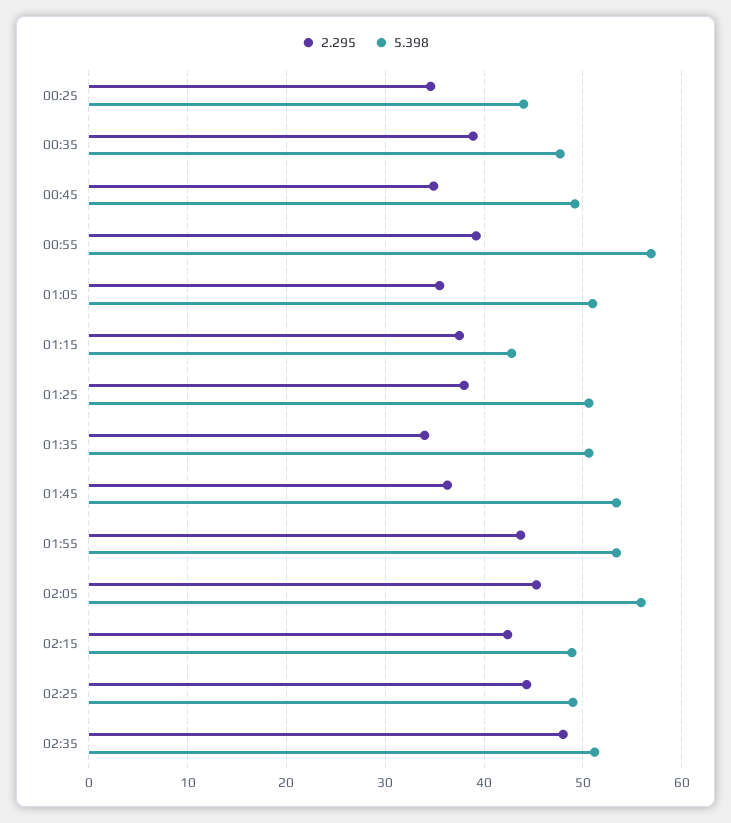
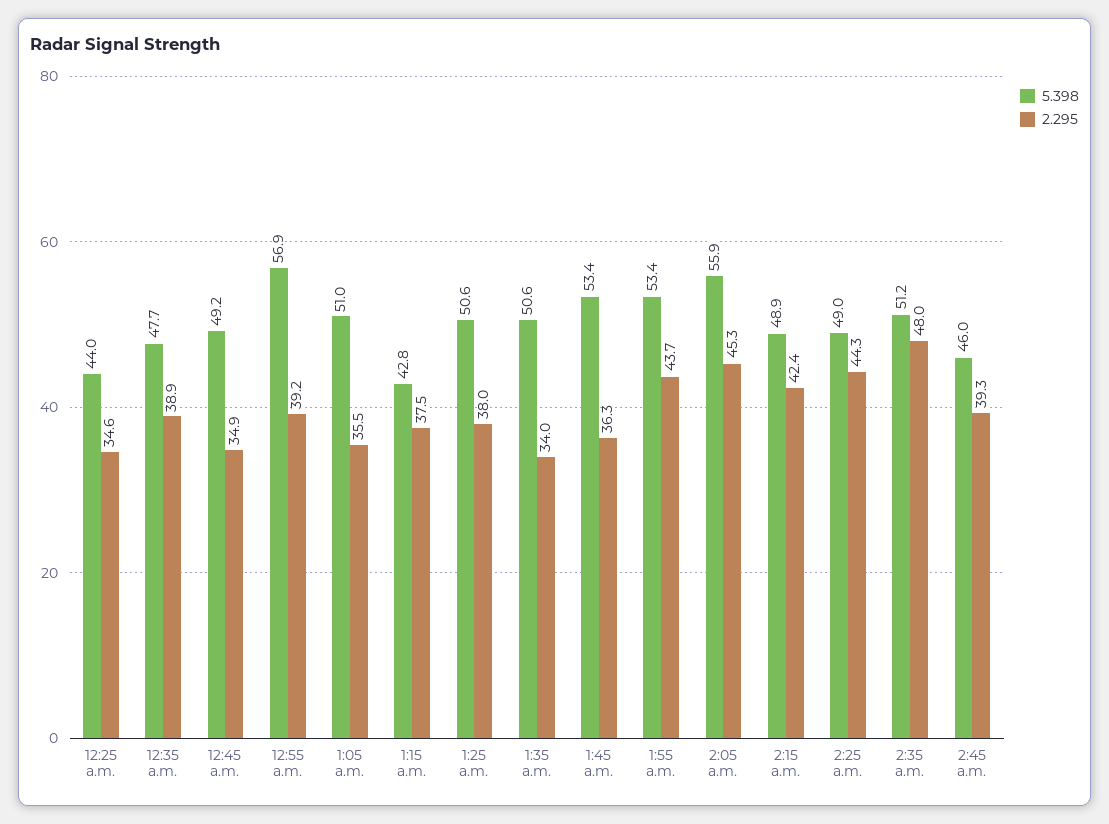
5.398, 2:45 a.m.: none -> 46
2.295, 2:45 a.m.: none -> 39.3

